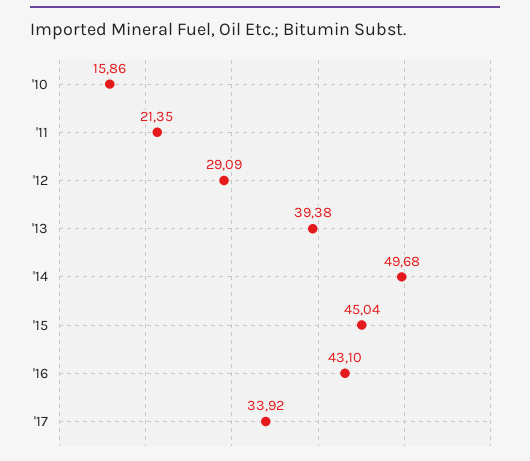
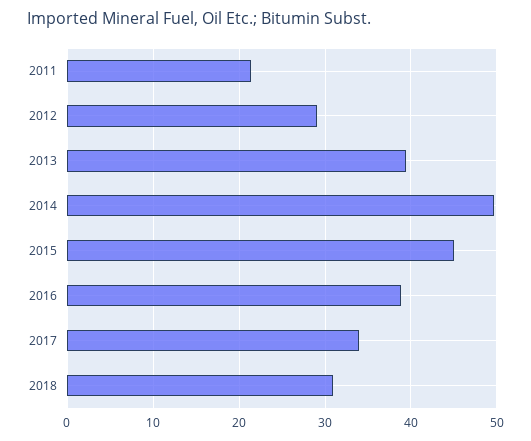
'10: 15.86 -> none
'16: 43.1 -> 39
2018: none -> 31

